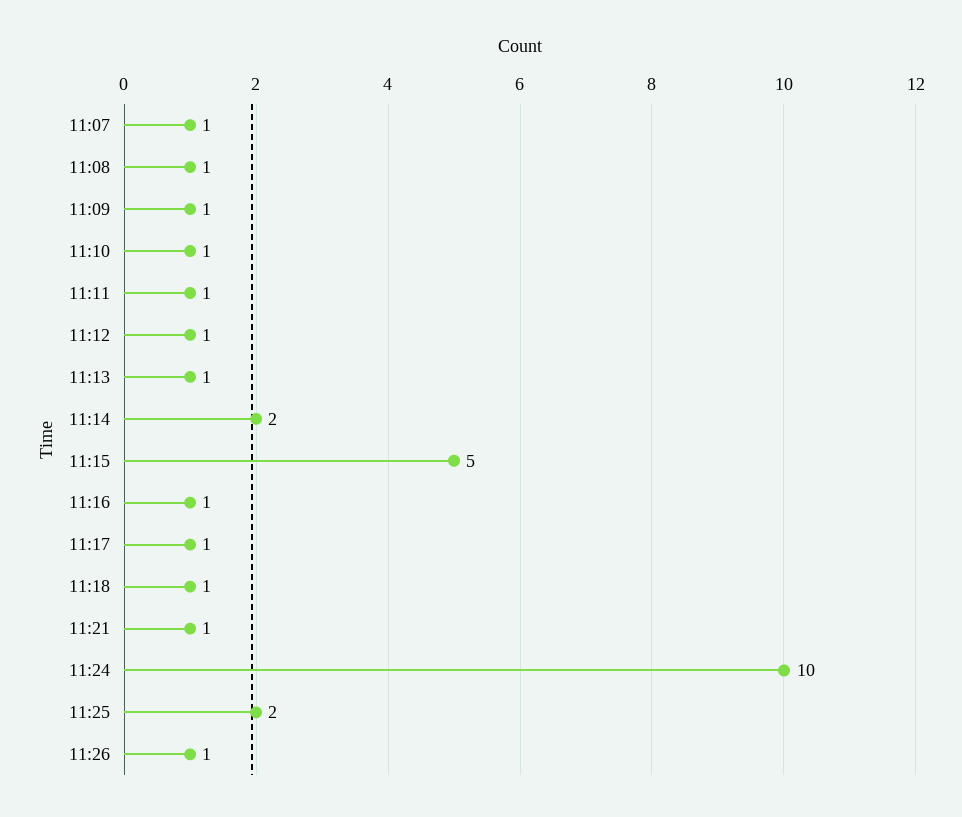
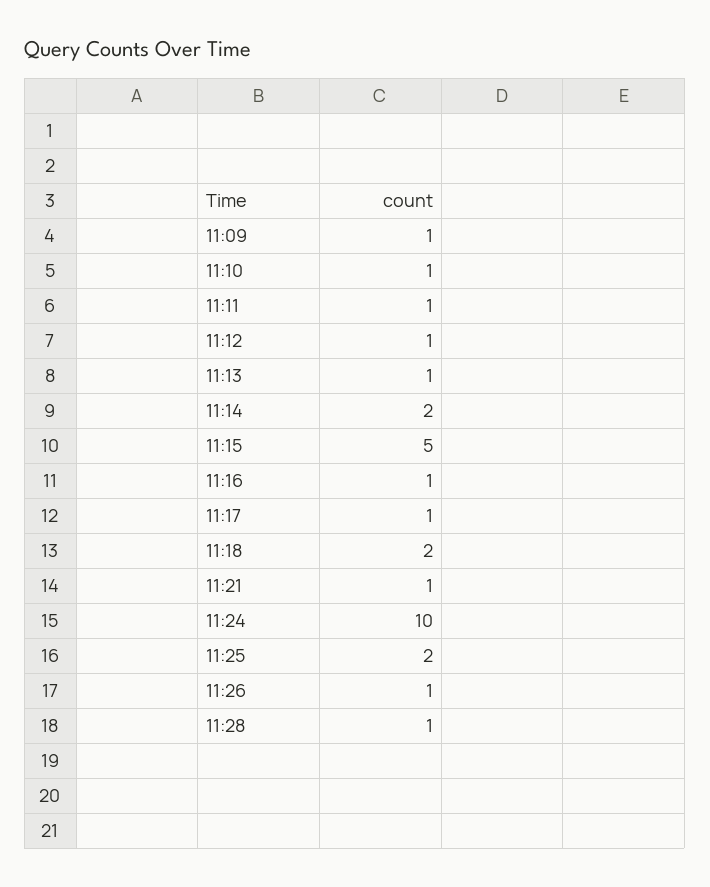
11:07: 1 -> none
11:08: 1 -> none
11:18: 1 -> 2
11:28: none -> 1

